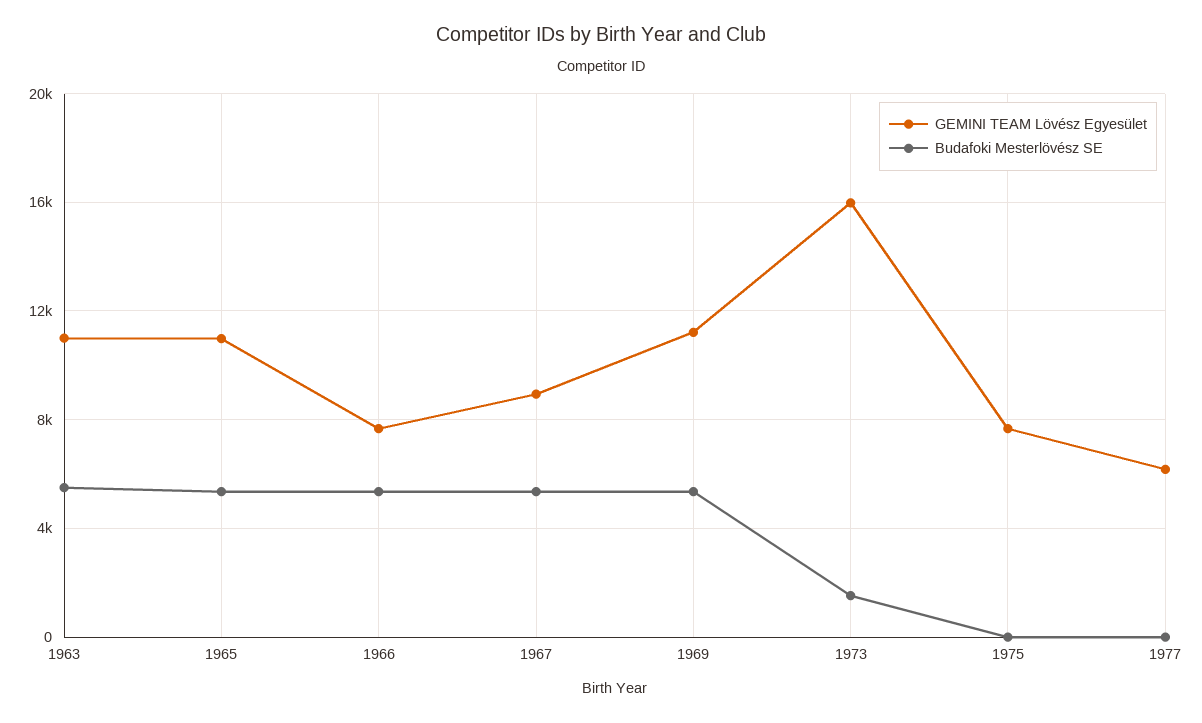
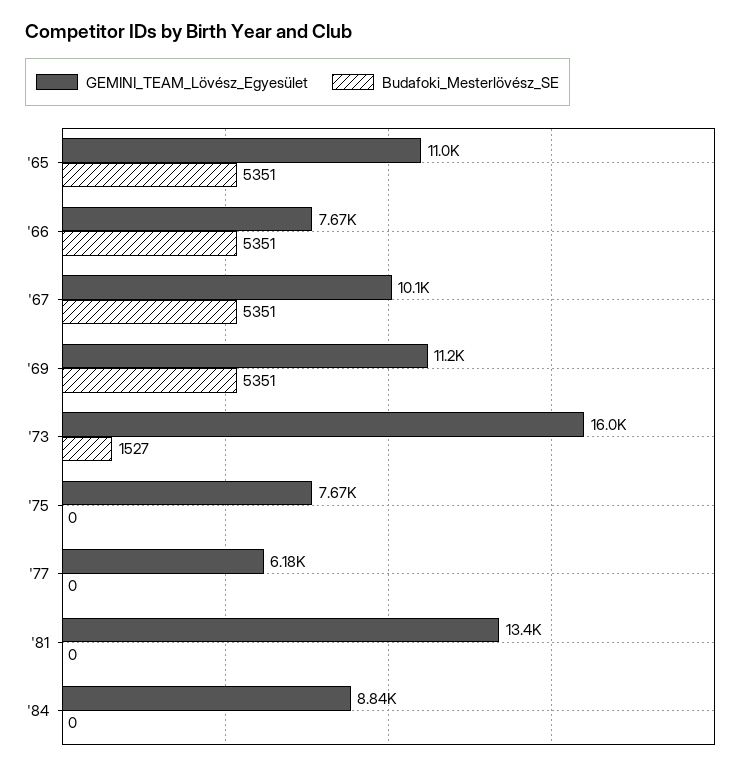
GEMINI TEAM Lövész Egyesület, 1963: 11000 -> none
Budafoki Mesterlövész SE, 1963: 5500 -> none
GEMINI TEAM Lövész Egyesület, 1967: 9000 -> 10100
GEMINI TEAM Lövész Egyesület, '81: none -> 13400
Budafoki Mesterlövész SE, '81: none -> 0
GEMINI TEAM Lövész Egyesület, '84: none -> 8840
Budafoki Mesterlövész SE, '84: none -> 0

